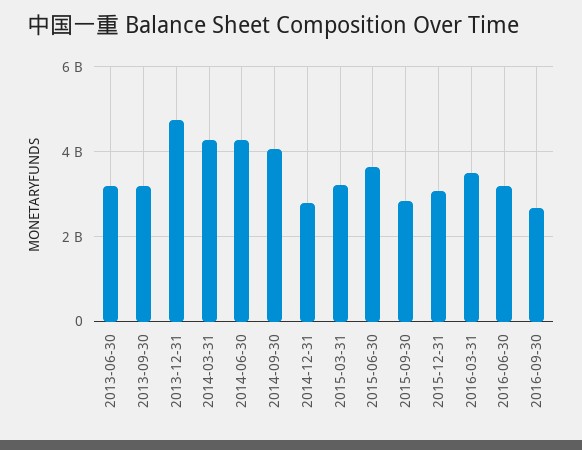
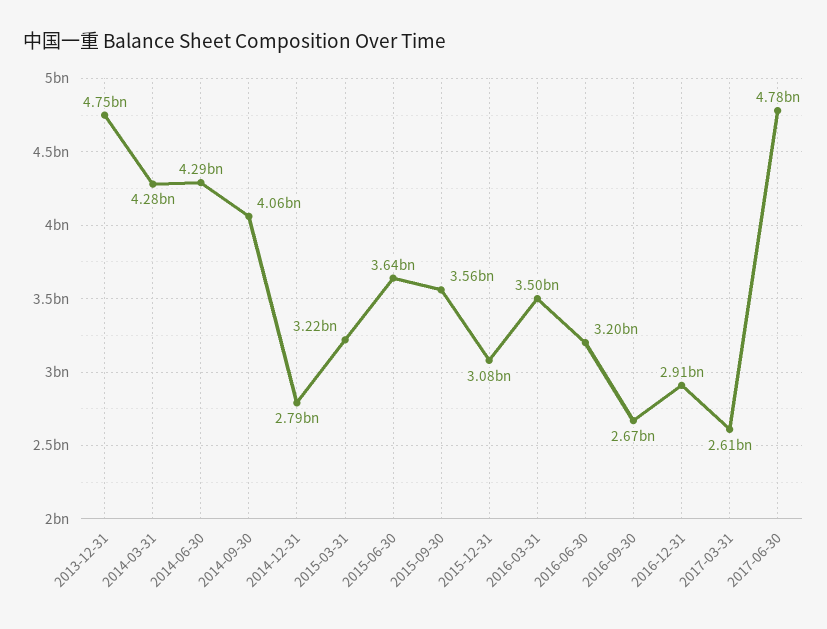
2013-06-30: 3200000000 -> none
2013-09-30: 3200000000 -> none
2015-09-30: 2800000000 -> 3560000000
2016-12-31: none -> 2910000000
2017-03-31: none -> 2610000000
2017-06-30: none -> 4780000000

